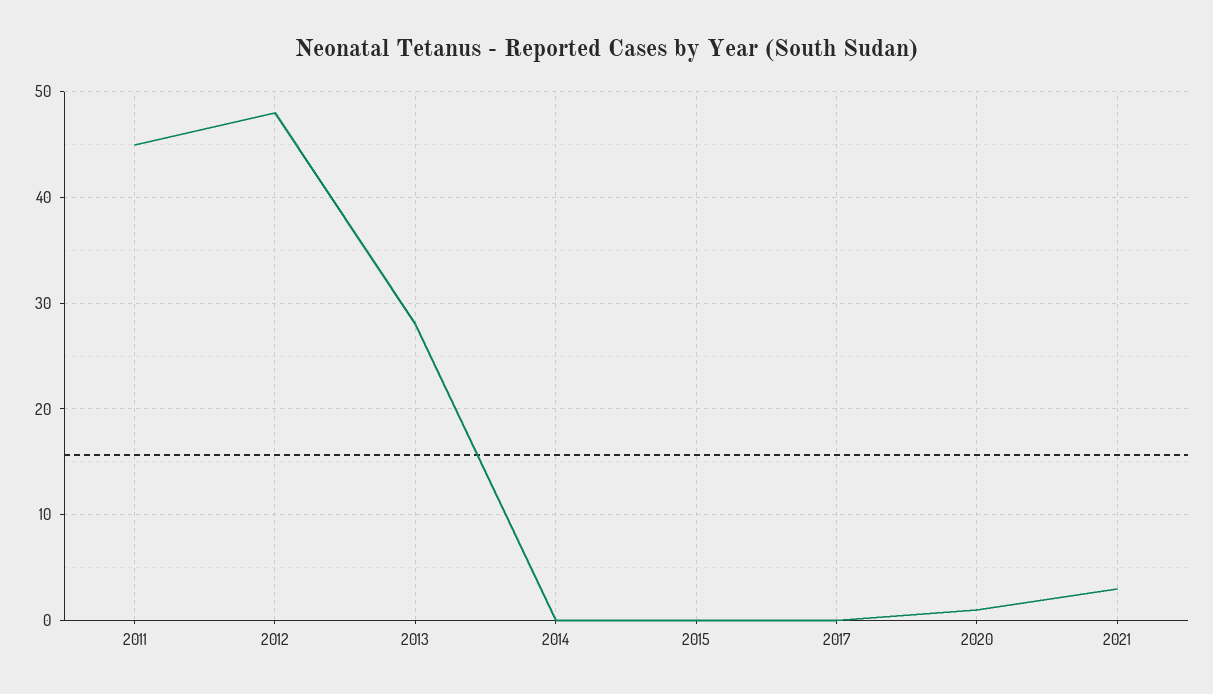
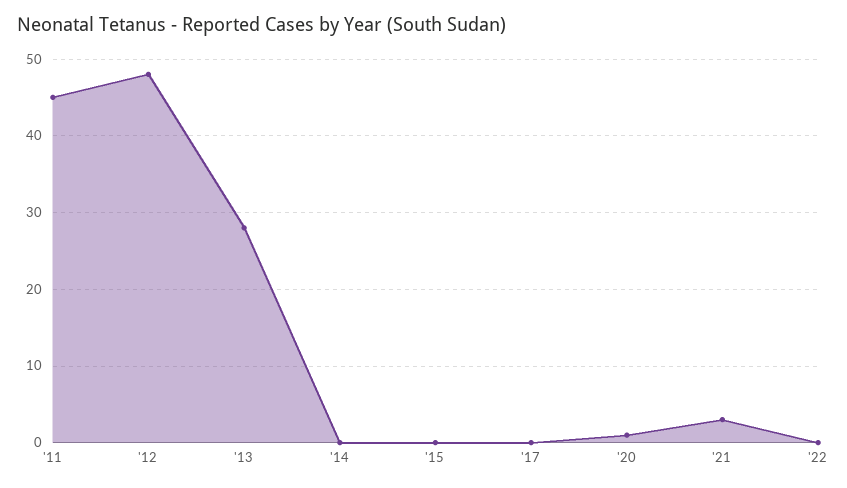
'22: none -> 0

